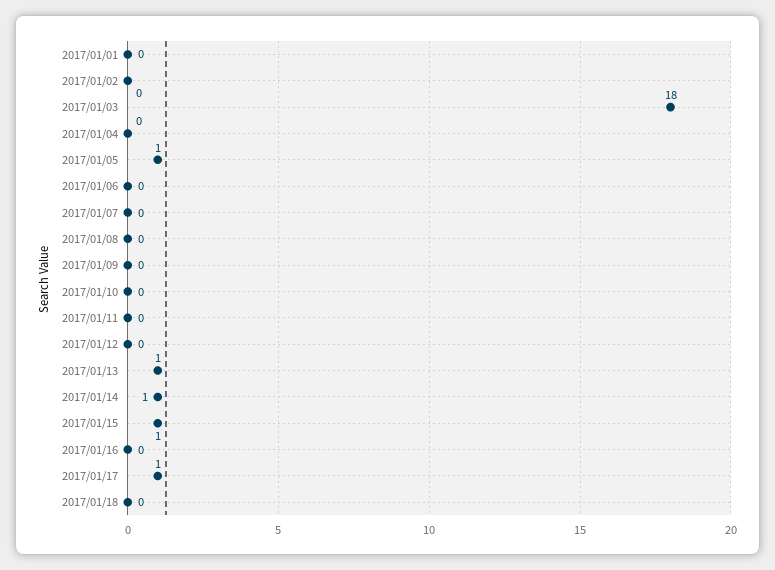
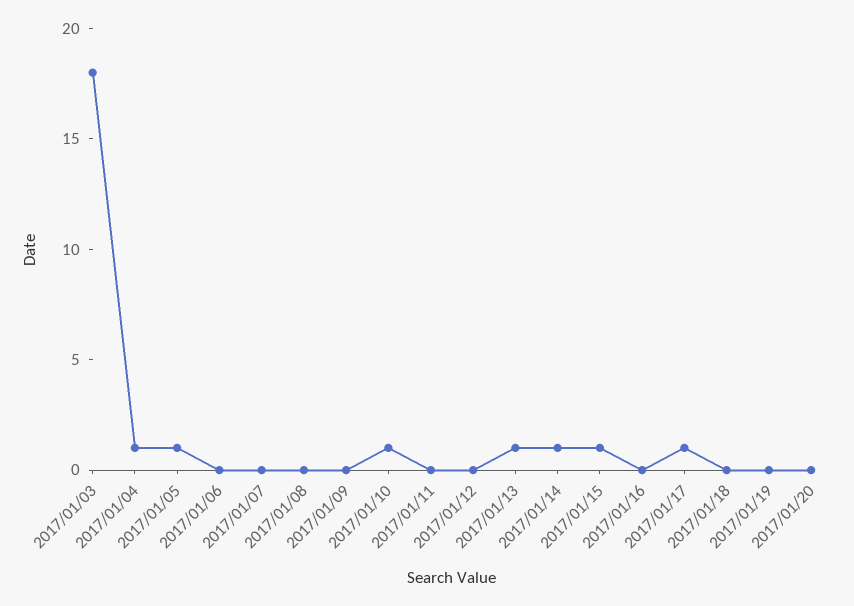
2017/01/01: 0 -> none
2017/01/02: 0 -> none
2017/01/04: 0 -> 1
2017/01/10: 0 -> 1
2017/01/19: none -> 0
2017/01/20: none -> 0

